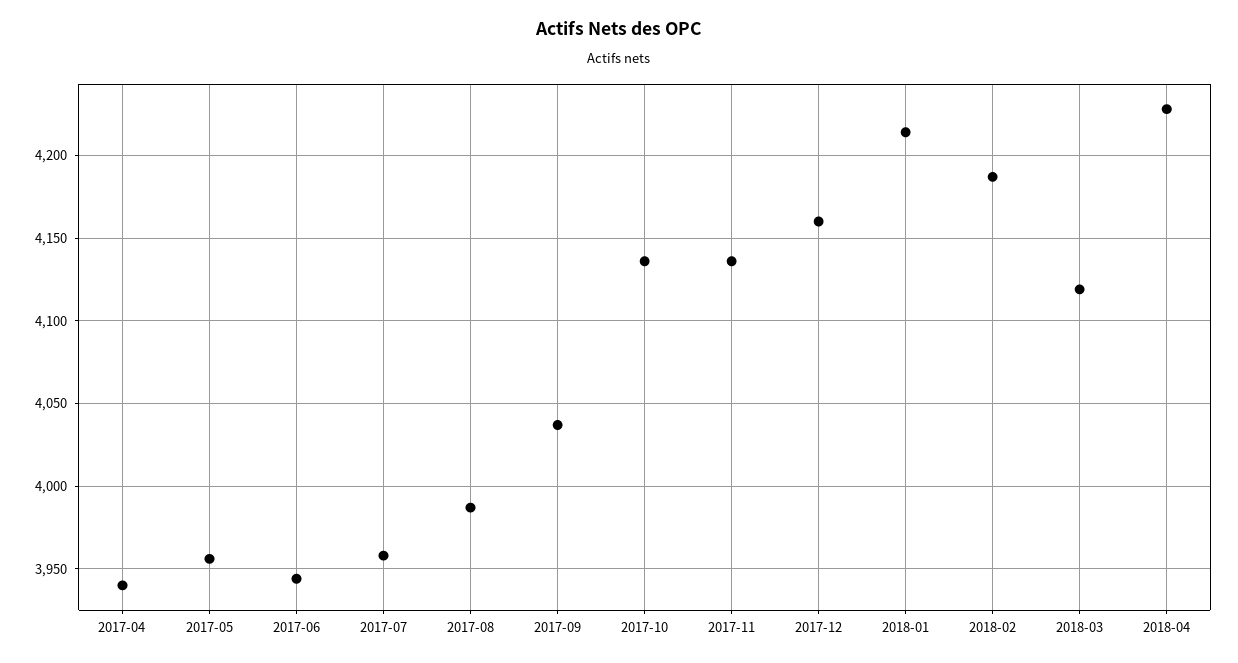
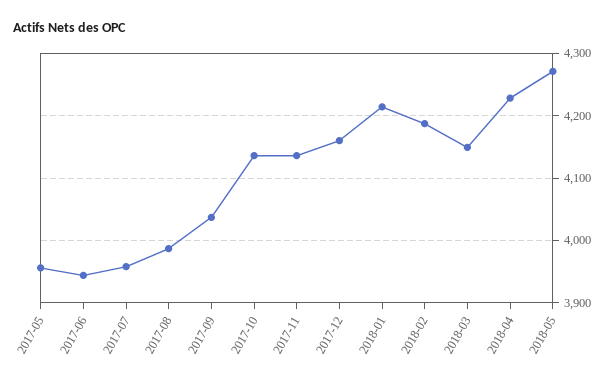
2017-04: 3940 -> none
2018-03: 4120 -> 4150
2018-05: none -> 4270

